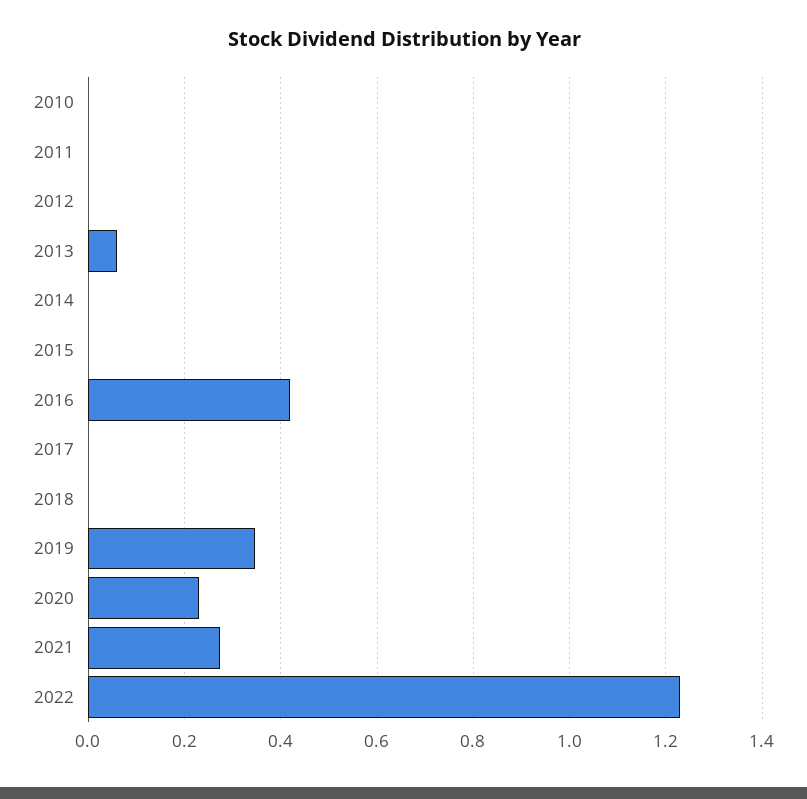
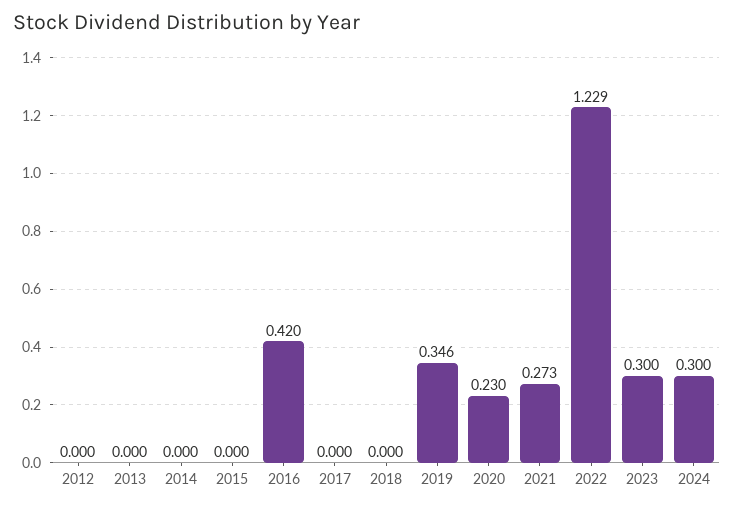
2010: 0 -> none
2011: 0 -> none
2013: 0.06 -> 0
2023: none -> 0.3
2024: none -> 0.3

